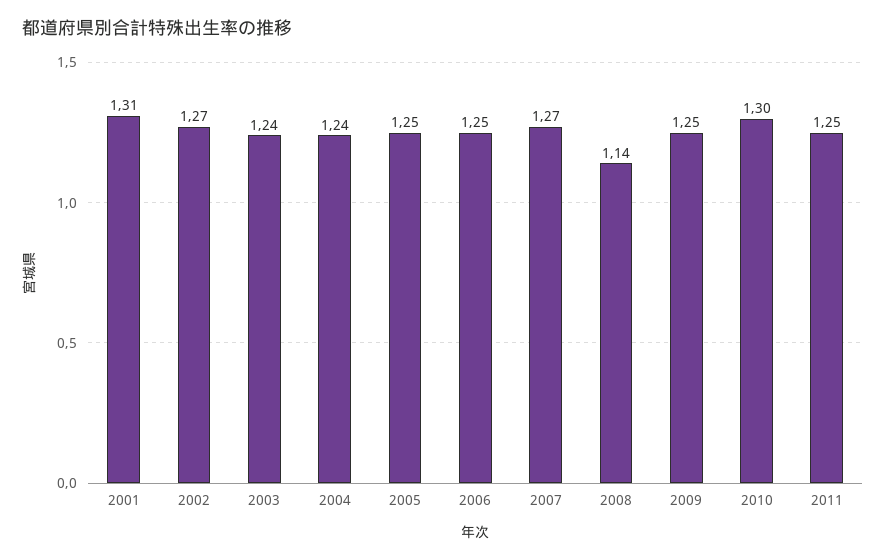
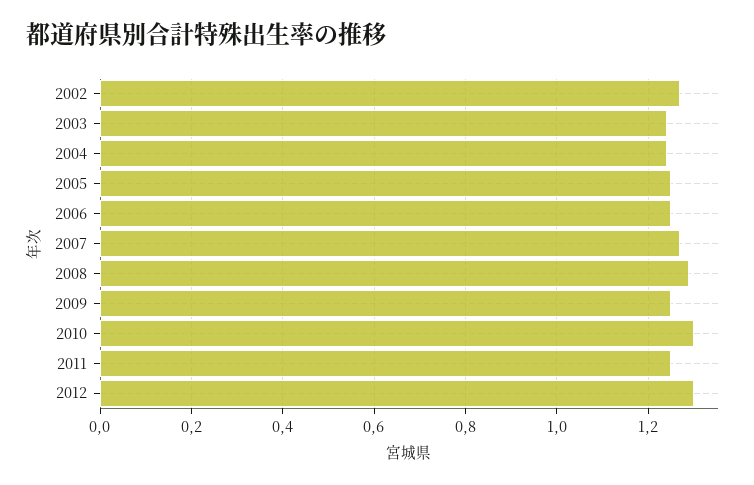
2001: 1.31 -> none
2008: 1.14 -> 1.3
2012: none -> 1.3

